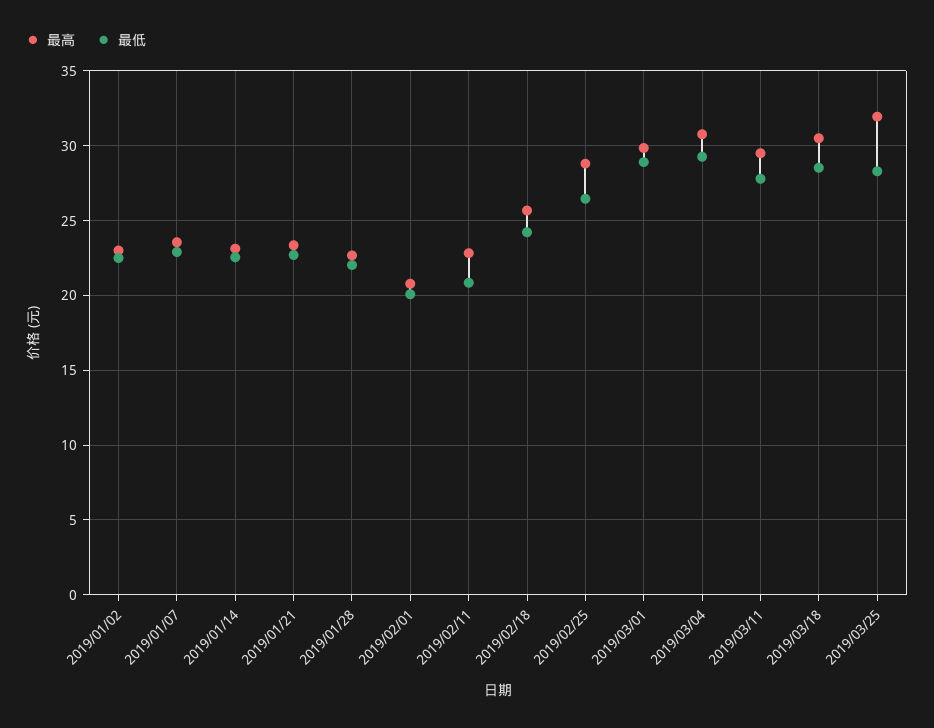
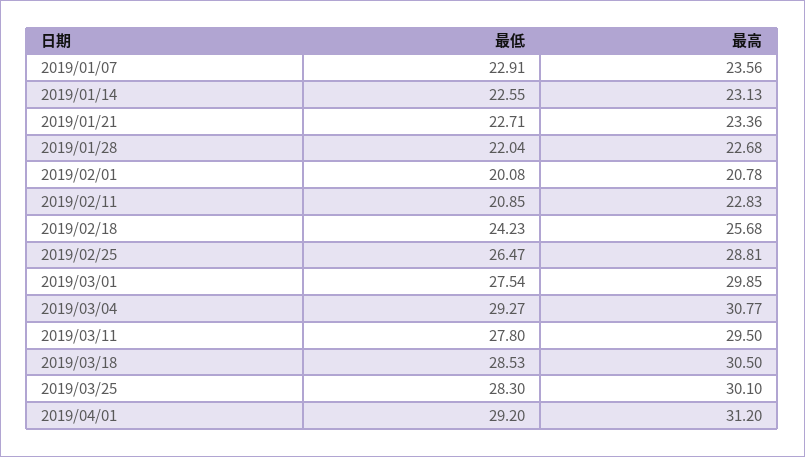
最高, 2019/01/02: 23 -> none
最低, 2019/01/02: 22.5 -> none
最低, 2019/03/01: 29 -> 27.54
最高, 2019/03/25: 32 -> 30.1
最低, 2019/04/01: none -> 29.2
最高, 2019/04/01: none -> 31.2

